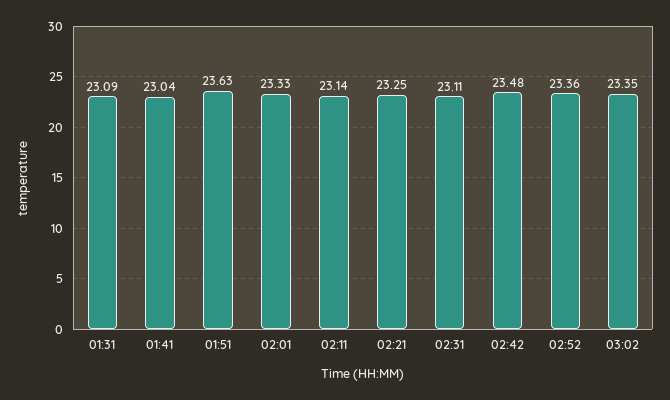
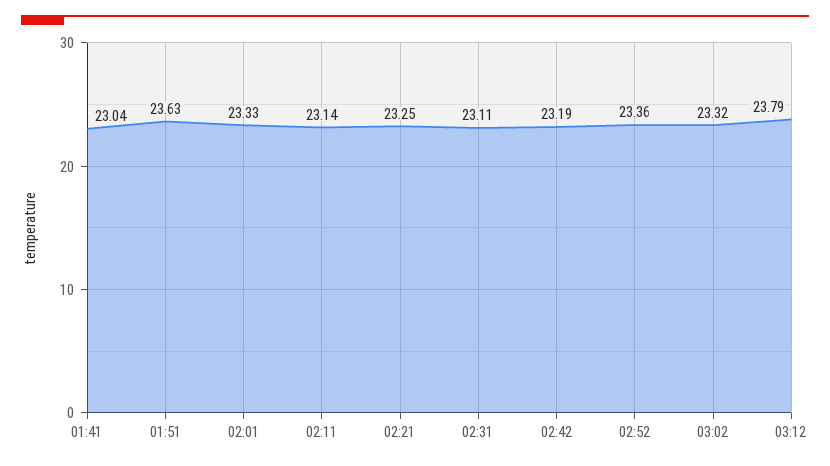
01:31: 23.09 -> none
02:42: 23.48 -> 23.19
03:02: 23.35 -> 23.32
03:12: none -> 23.79

